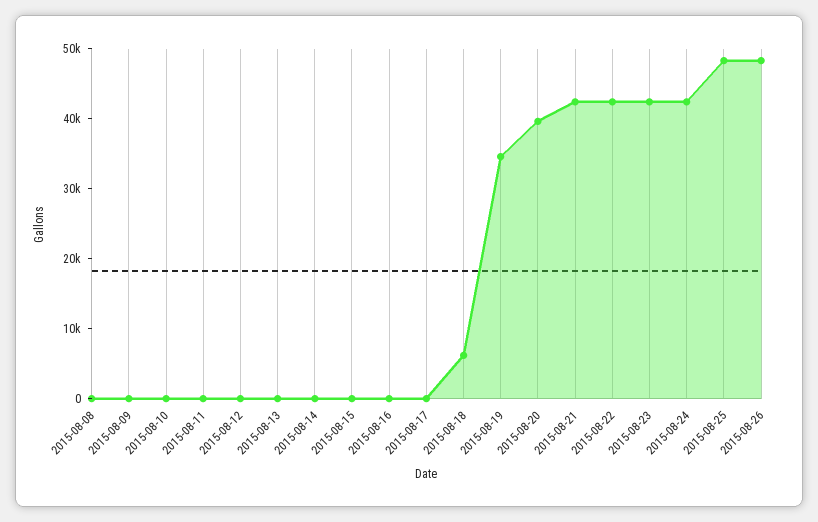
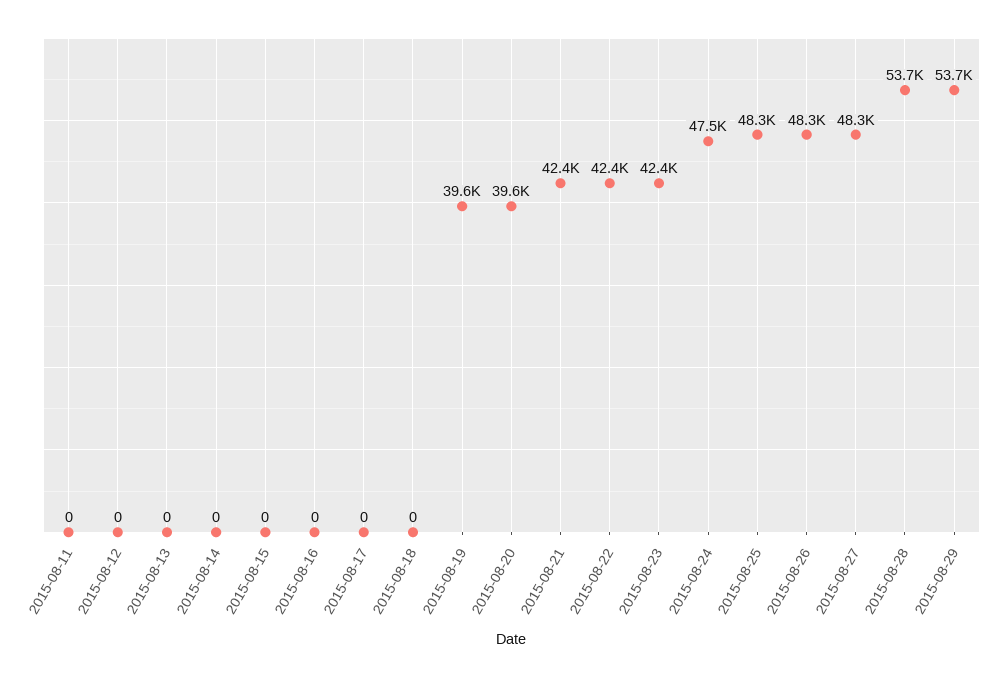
2015-08-08: 0 -> none
2015-08-09: 0 -> none
2015-08-10: 0 -> none
2015-08-18: 6000 -> 0
2015-08-19: 34000 -> 39600
2015-08-24: 42000 -> 47500
2015-08-27: none -> 48300
2015-08-28: none -> 53700
2015-08-29: none -> 53700

